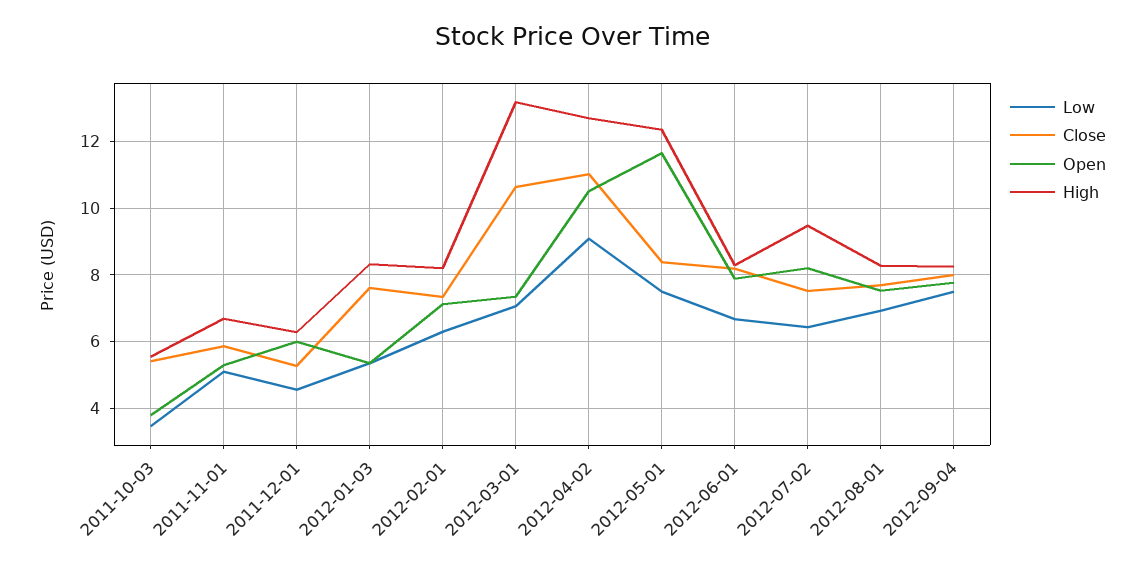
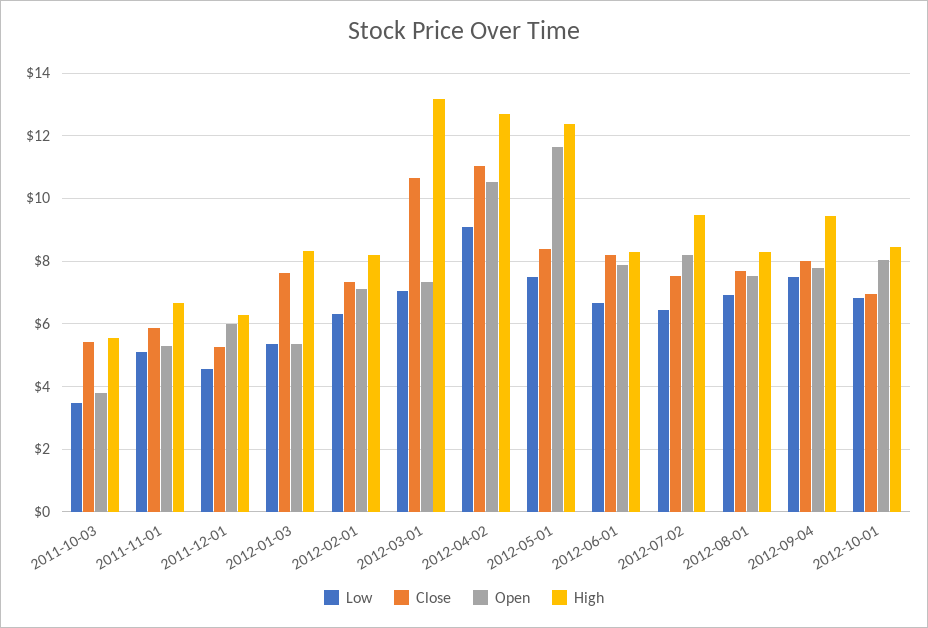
High, 2012-09-04: 8.2 -> 9.4
Low, 2012-10-01: none -> 6.8
Close, 2012-10-01: none -> 7
Open, 2012-10-01: none -> 8
High, 2012-10-01: none -> 8.4

